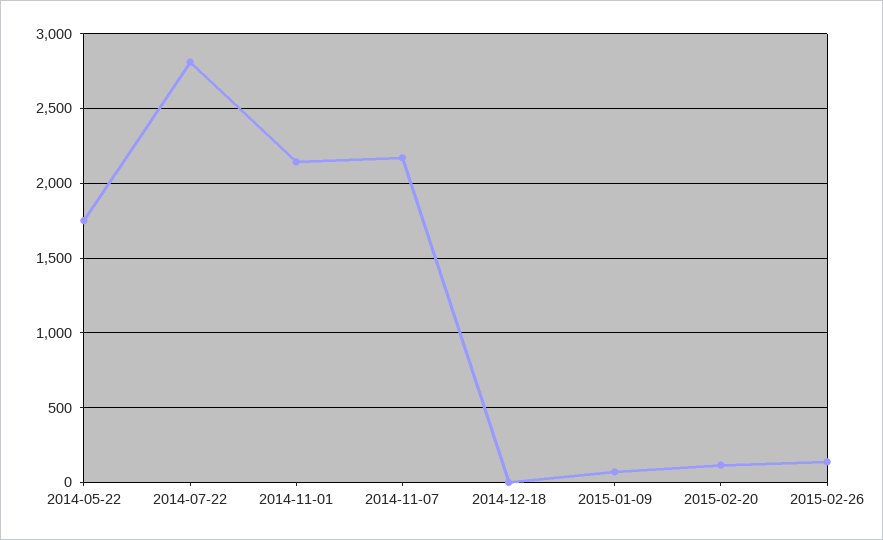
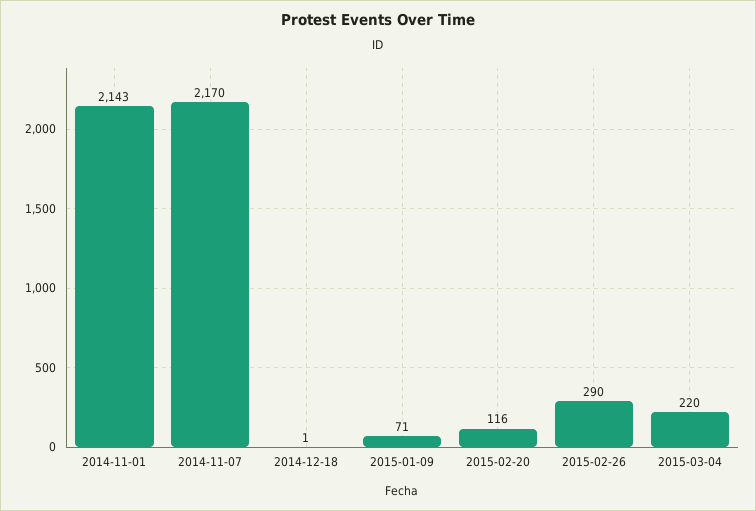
2014-05-22: 1750 -> none
2014-07-22: 2800 -> none
2015-02-26: 150 -> 290
2015-03-04: none -> 220

